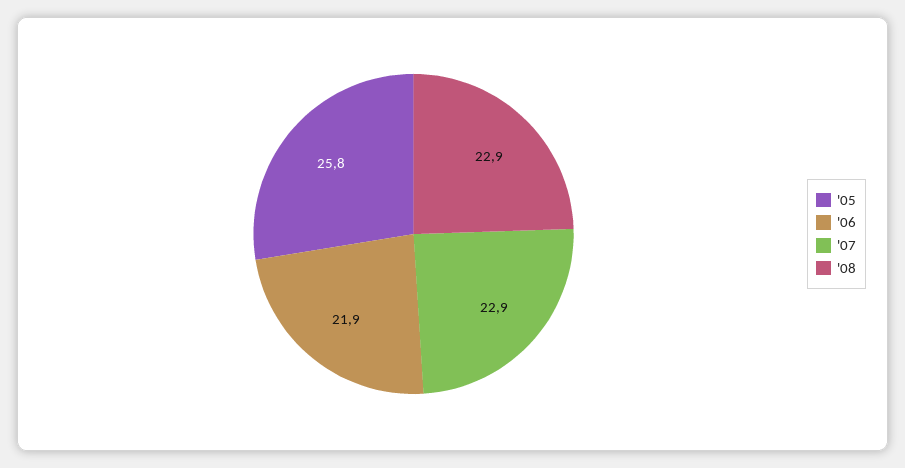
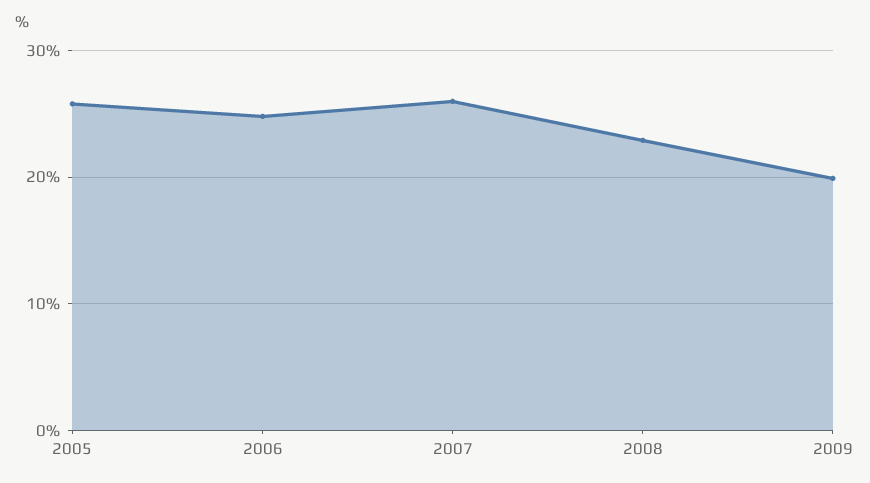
'06: 21.9 -> 25
'07: 22.9 -> 26
2009: none -> 20

